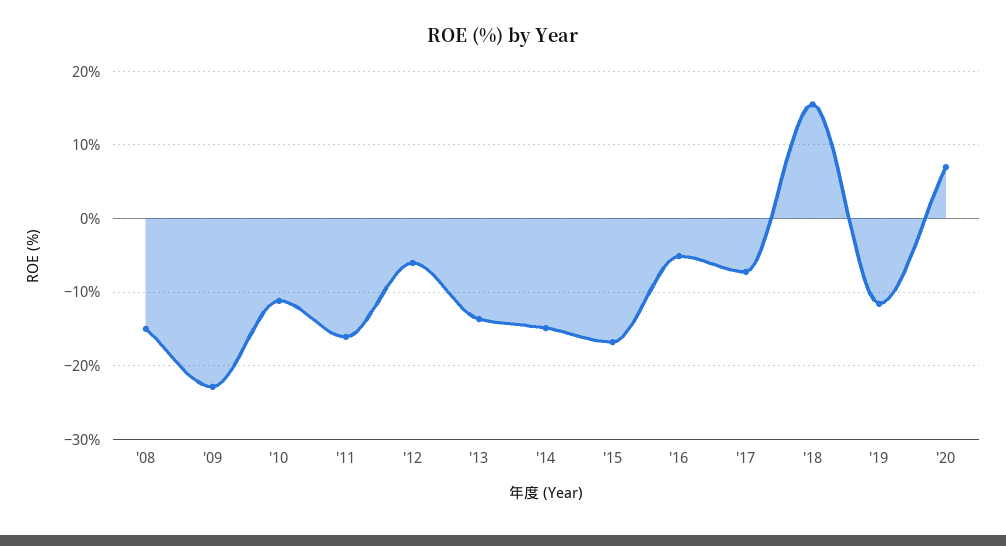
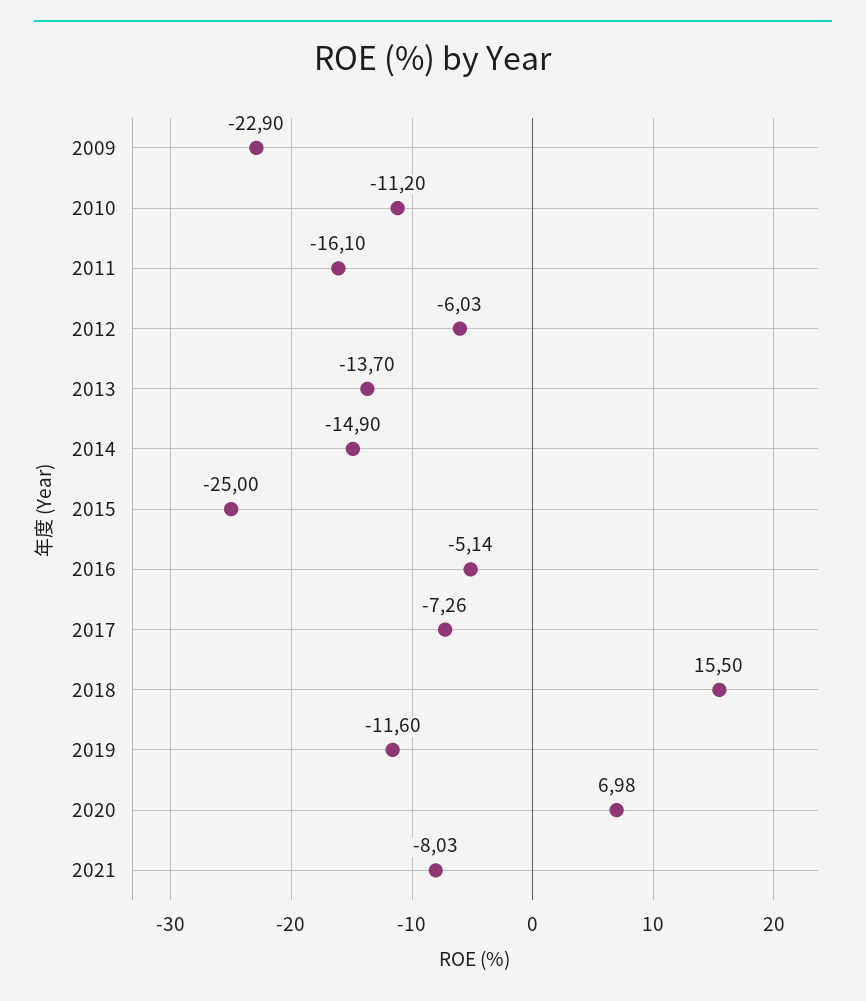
'08: -15 -> none
'15: -17 -> -25
2021: none -> -8.03

